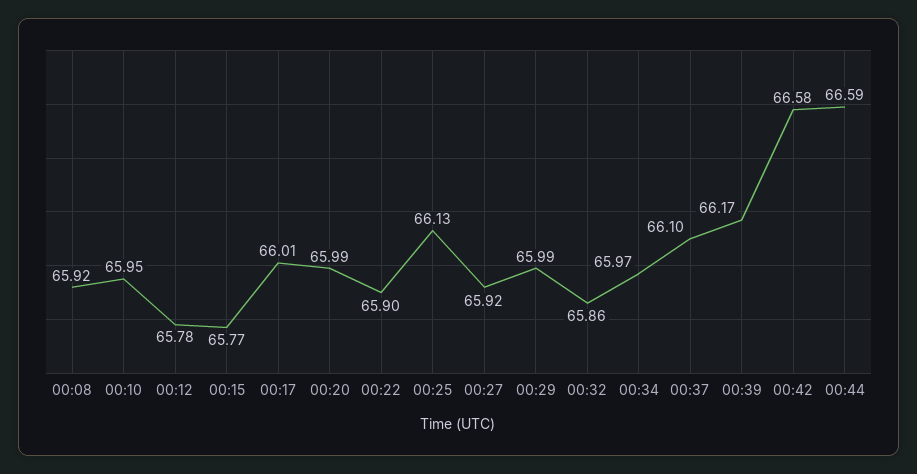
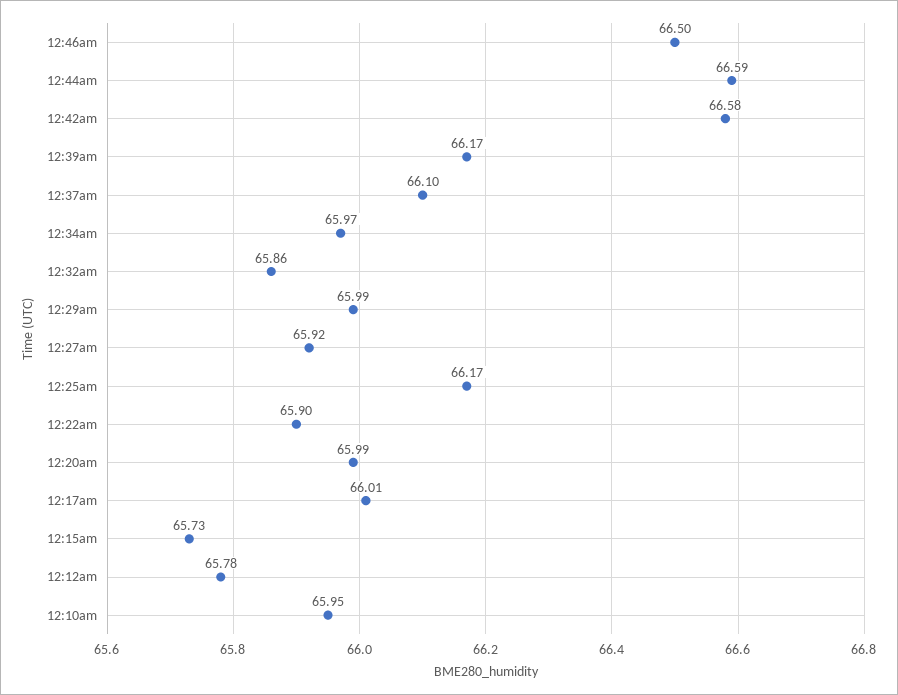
00:08: 65.92 -> none
00:15: 65.77 -> 65.73
00:25: 66.13 -> 66.17
12:46am: none -> 66.5

